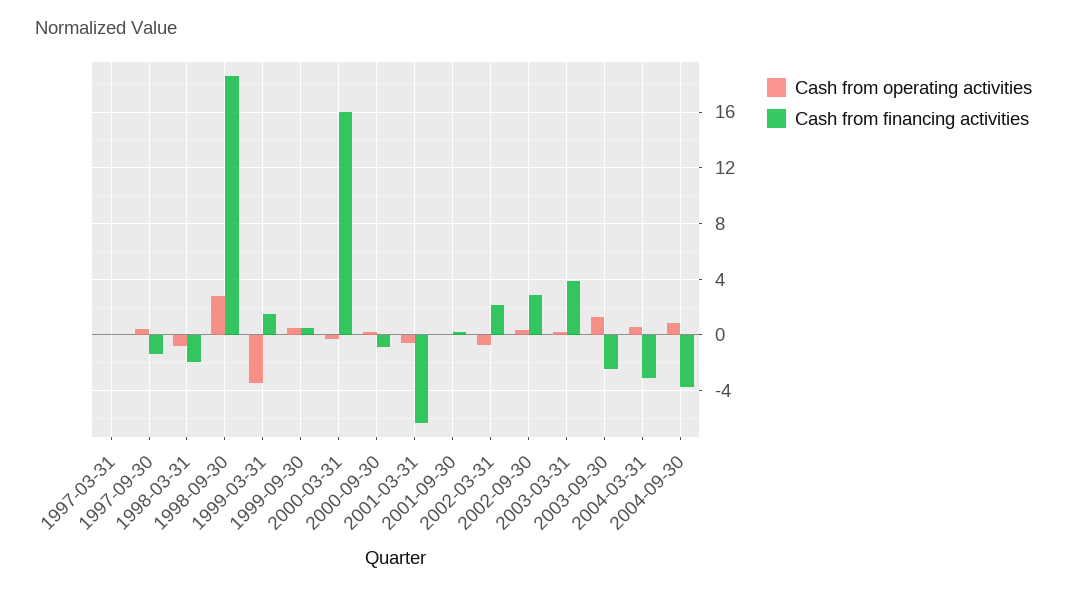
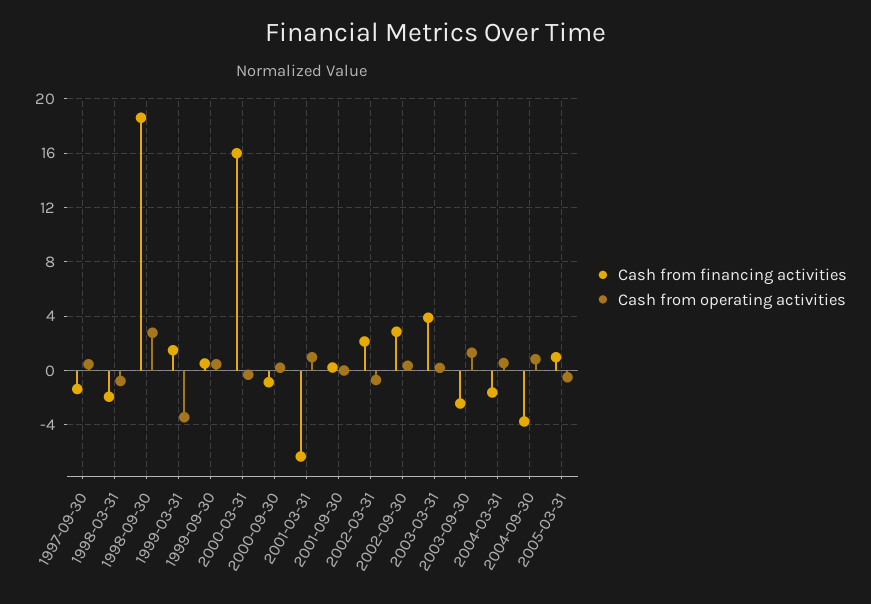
Cash from operating activities, 1997-03-31: 0 -> none
Cash from financing activities, 1997-03-31: 0 -> none
Cash from operating activities, 2001-03-31: -0.5 -> 1
Cash from financing activities, 2004-03-31: -3 -> -1.5
Cash from financing activities, 2005-03-31: none -> 1
Cash from operating activities, 2005-03-31: none -> -0.5

